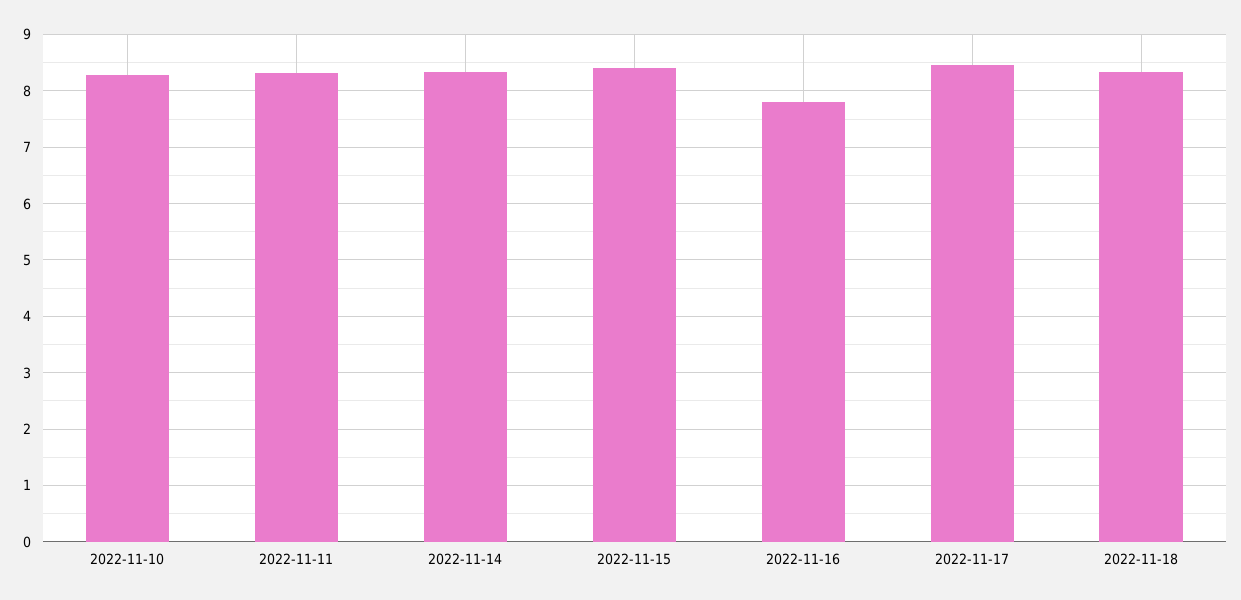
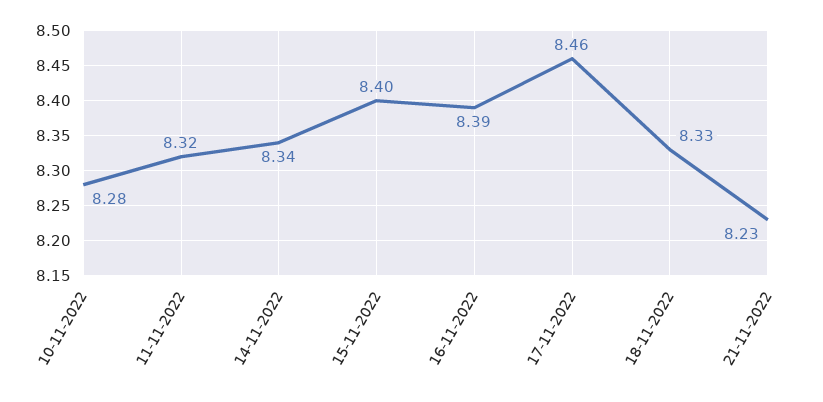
2022-11-16: 7.8 -> 8.39
21-11-2022: none -> 8.23

